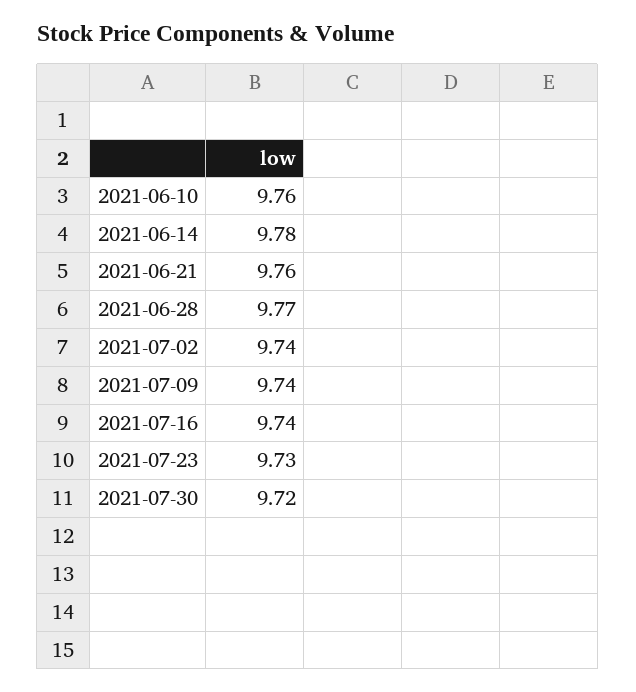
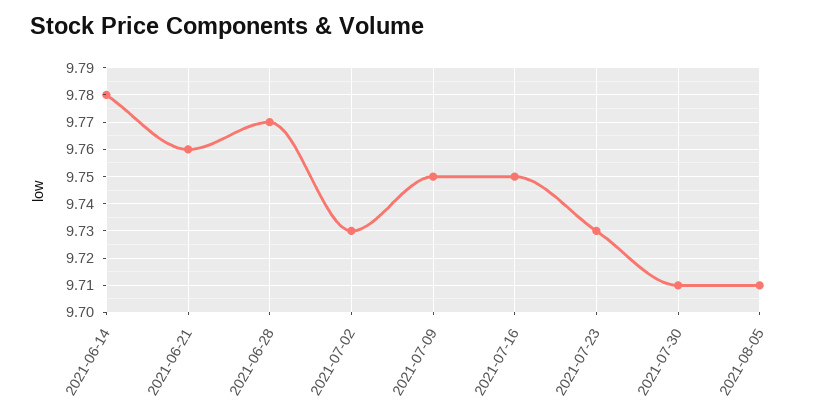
2021-06-10: 9.76 -> none
2021-07-02: 9.74 -> 9.73
2021-07-09: 9.74 -> 9.75
2021-07-16: 9.74 -> 9.75
2021-07-30: 9.72 -> 9.71
2021-08-05: none -> 9.71

